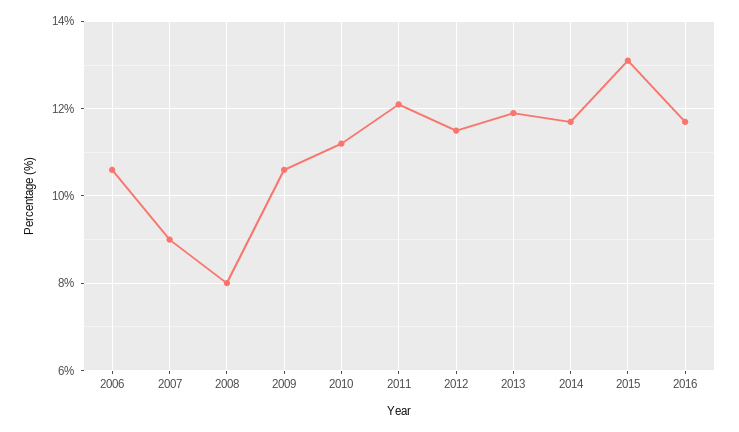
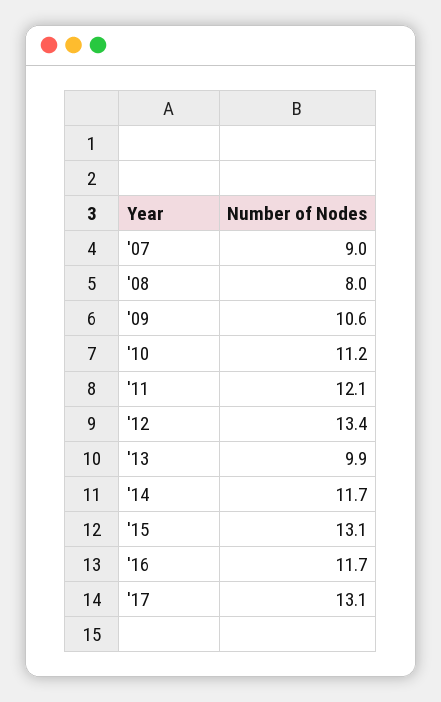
2006: 10.5 -> none
2012: 11.5 -> 13.4
2013: 12 -> 9.9
'17: none -> 13.1

